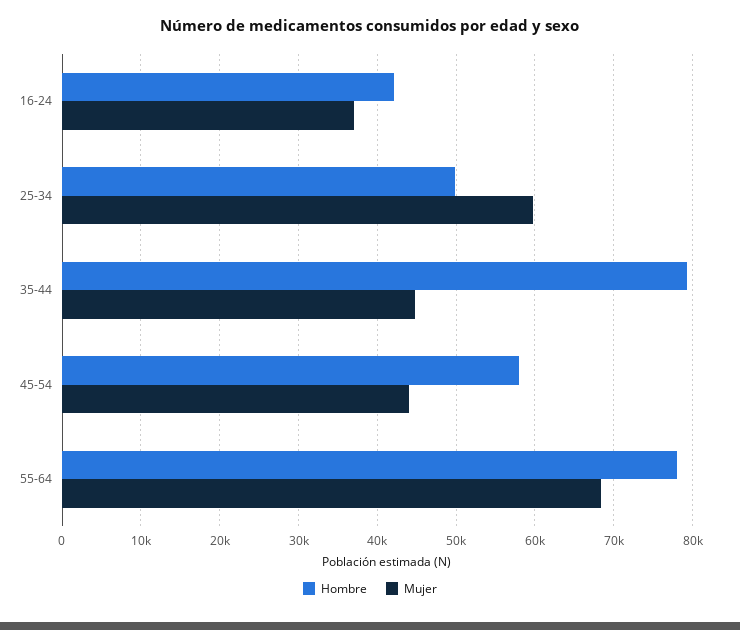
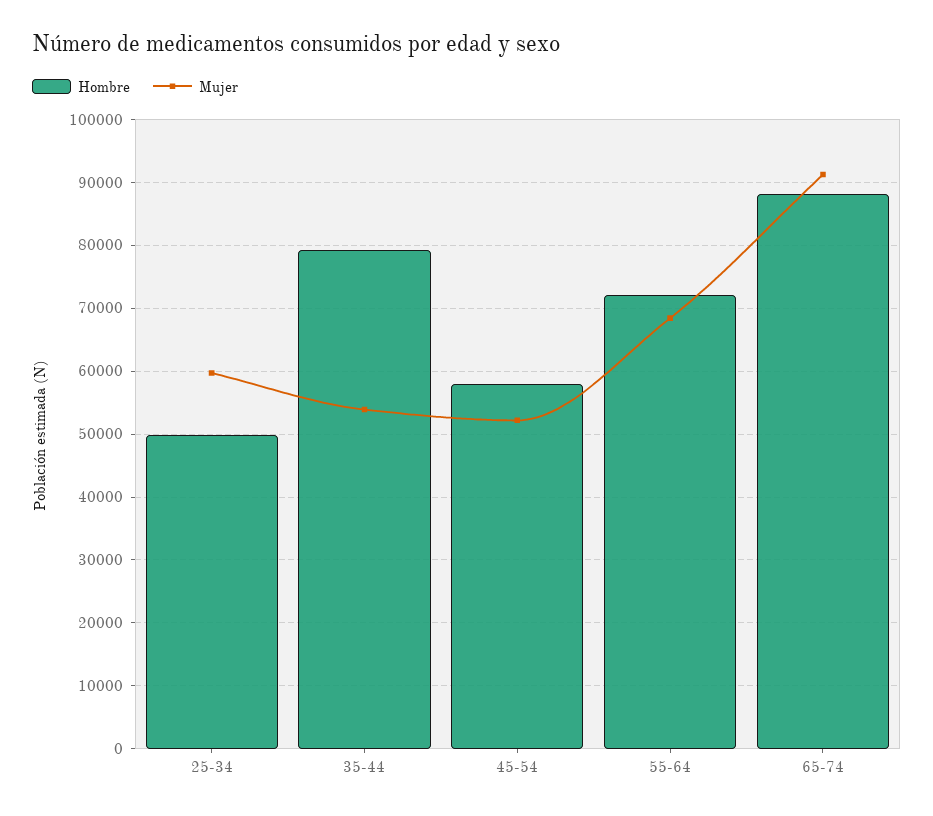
Hombre, 16-24: 42000 -> none
Mujer, 16-24: 37000 -> none
Mujer, 35-44: 45000 -> 54000
Mujer, 45-54: 44000 -> 52000
Hombre, 55-64: 78000 -> 72000
Hombre, 65-74: none -> 88000
Mujer, 65-74: none -> 91000

